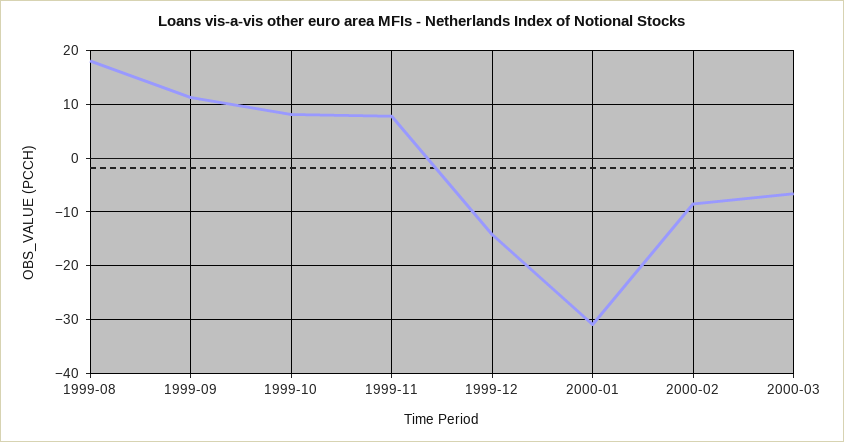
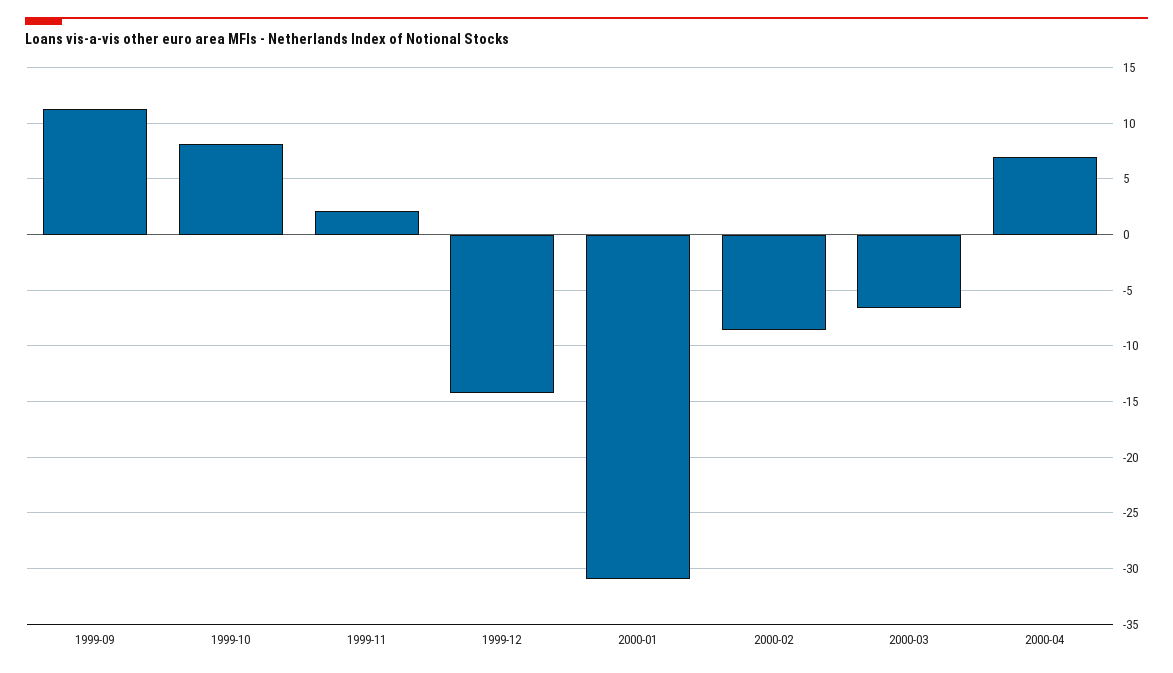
1999-08: 18 -> none
1999-11: 8 -> 2
2000-04: none -> 7

